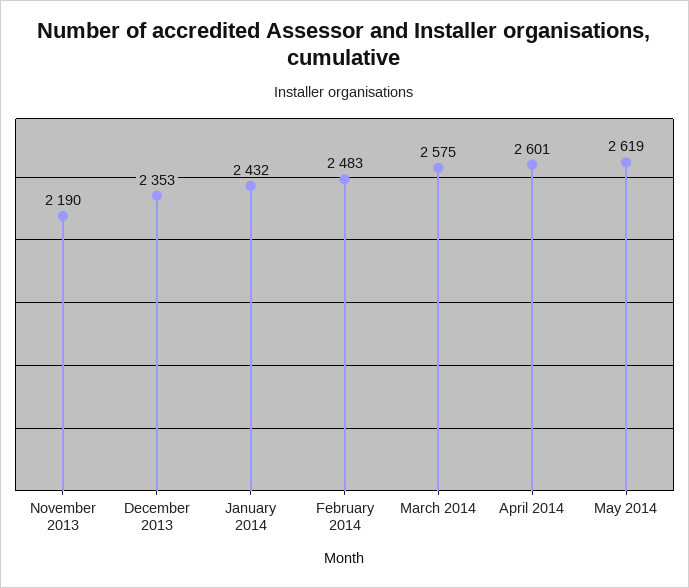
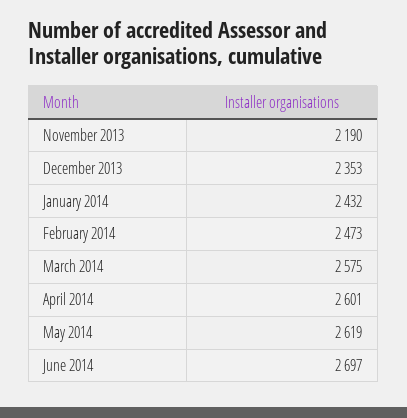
February 2014: 2483 -> 2473
June 2014: none -> 2697

